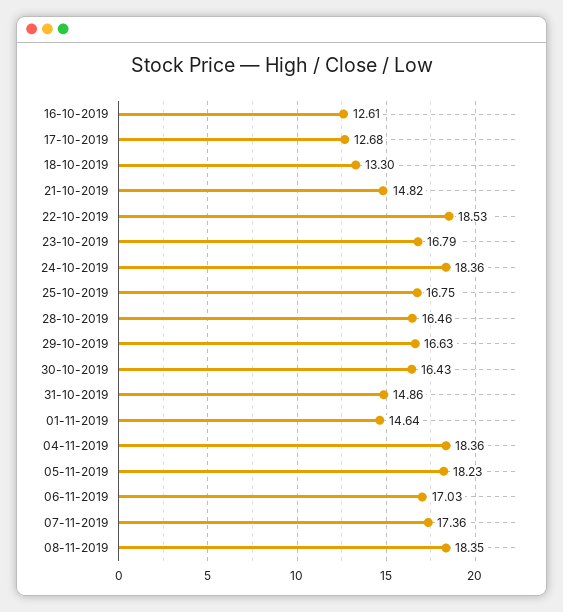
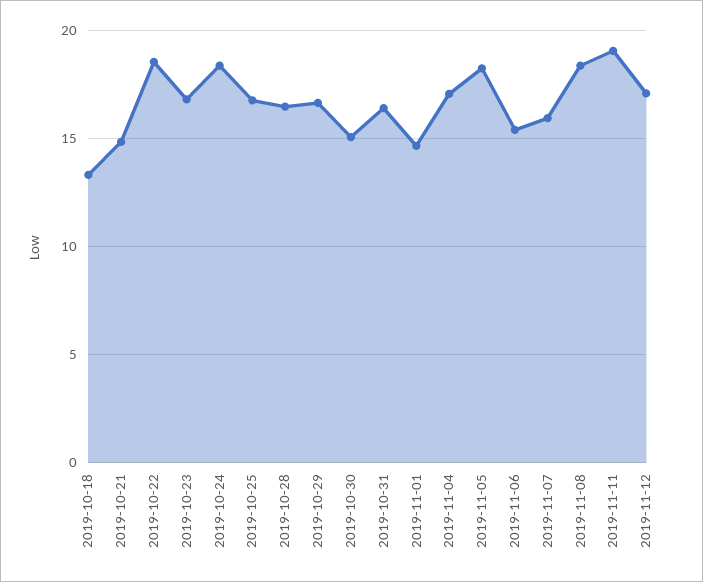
16-10-2019: 12.61 -> none
17-10-2019: 12.68 -> none
30-10-2019: 16.43 -> 15
31-10-2019: 14.86 -> 16.5
04-11-2019: 18.36 -> 17
06-11-2019: 17.03 -> 15.5
07-11-2019: 17.36 -> 16
2019-11-11: none -> 19
2019-11-12: none -> 17

